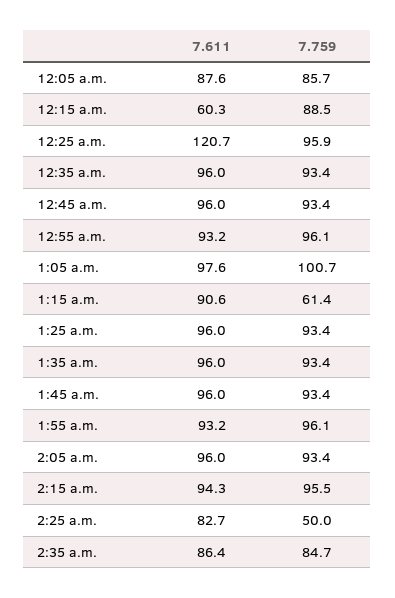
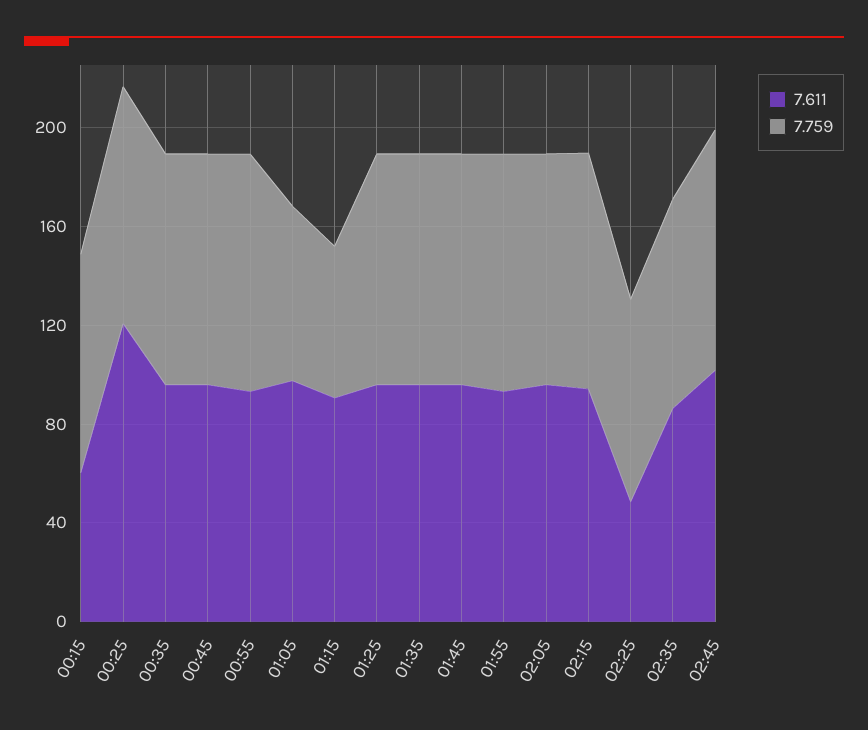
7.611, 12:05 a.m.: 87.6 -> none
7.759, 12:05 a.m.: 85.7 -> none
7.759, 1:05 a.m.: 100.7 -> 70
7.611, 2:25 a.m.: 82.7 -> 50
7.759, 2:25 a.m.: 50 -> 80
7.611, 02:45: none -> 100
7.759, 02:45: none -> 100

